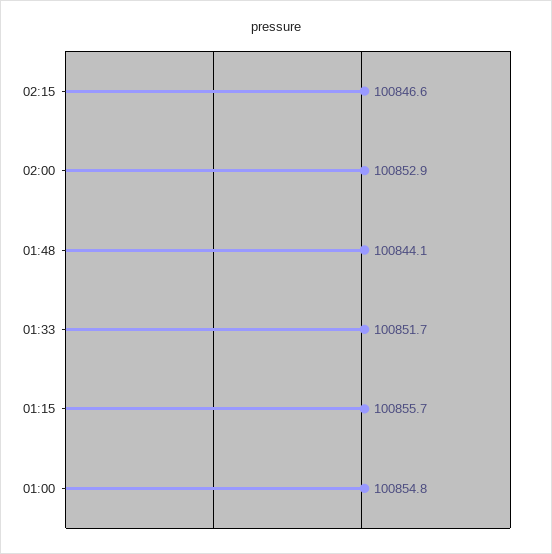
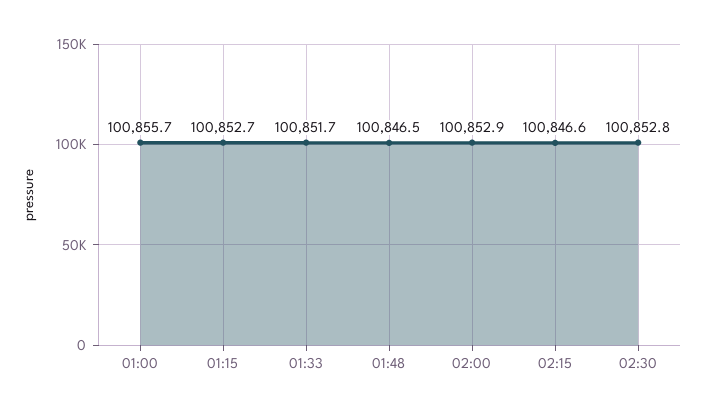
01:48: 100844.1 -> 100846.5
01:15: 100855.7 -> 100852.7
01:00: 100854.8 -> 100855.7
02:30: none -> 100852.8

